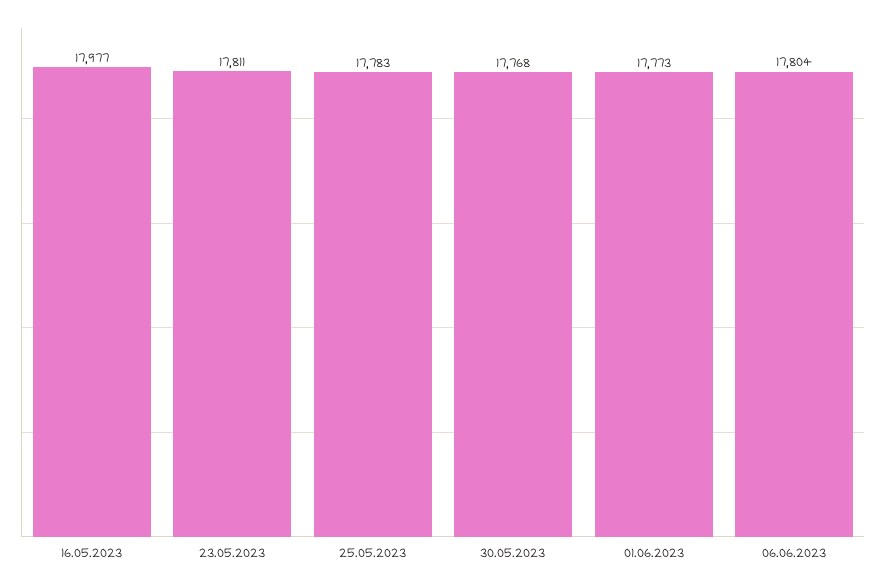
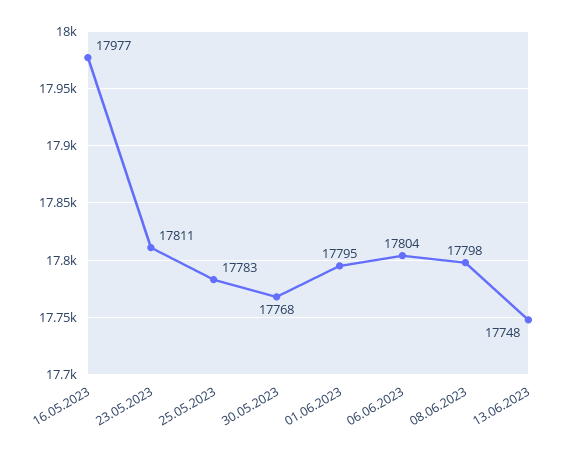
01.06.2023: 17773 -> 17795
08.06.2023: none -> 17798
13.06.2023: none -> 17748

